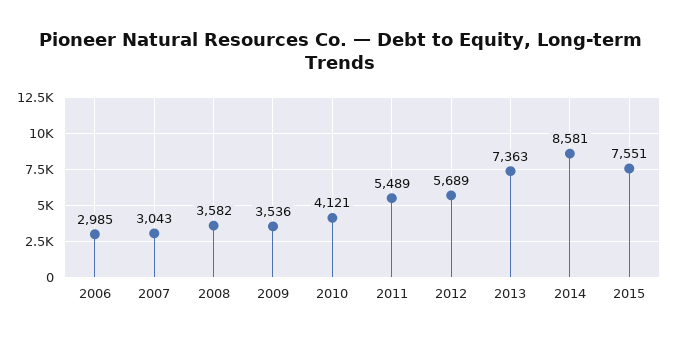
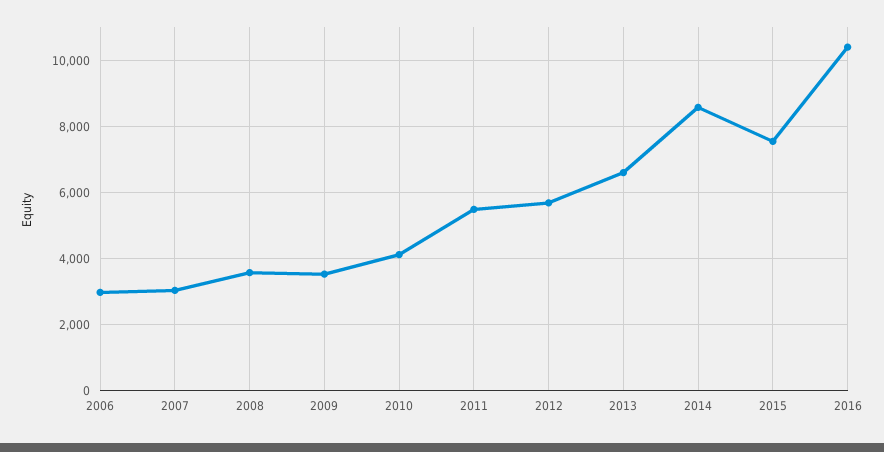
2013: 7363 -> 6600
2016: none -> 10400

